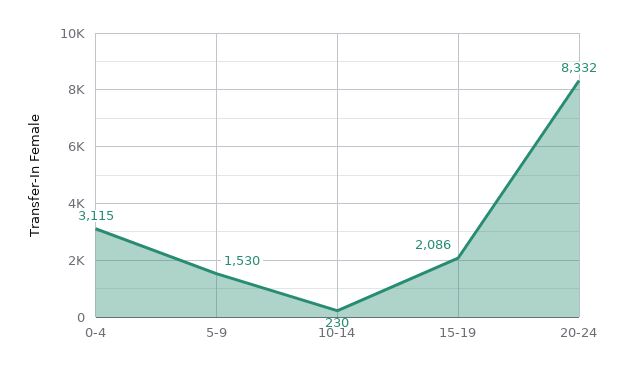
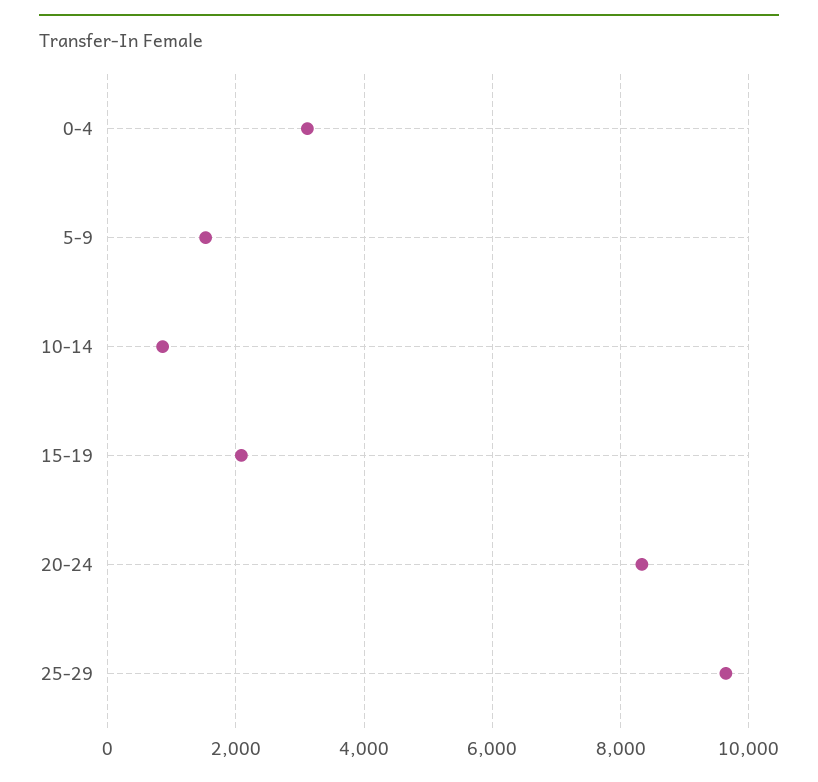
10-14: 230 -> 800
25-29: none -> 9600

